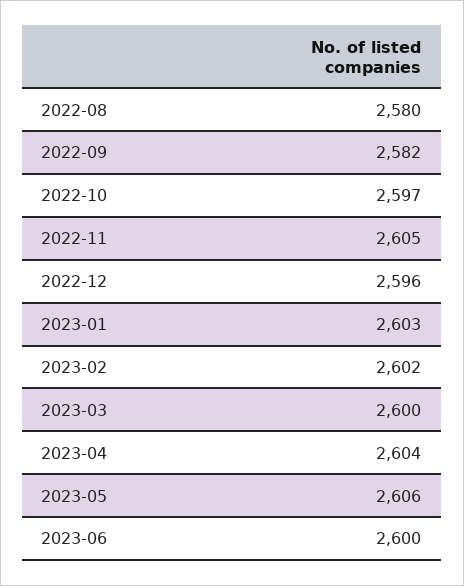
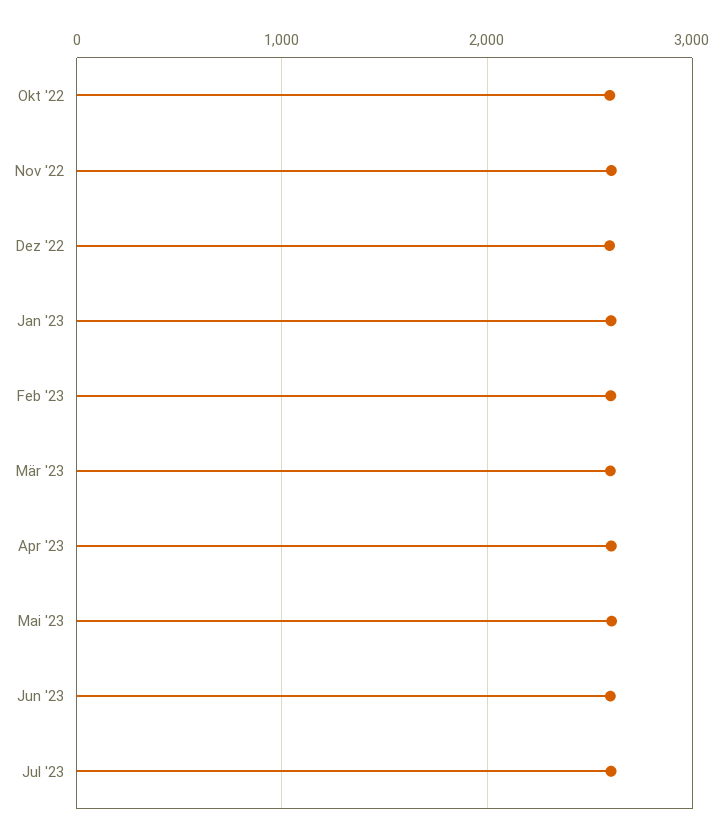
2022-08: 2580 -> none
2022-09: 2582 -> none
Jul '23: none -> 2600

